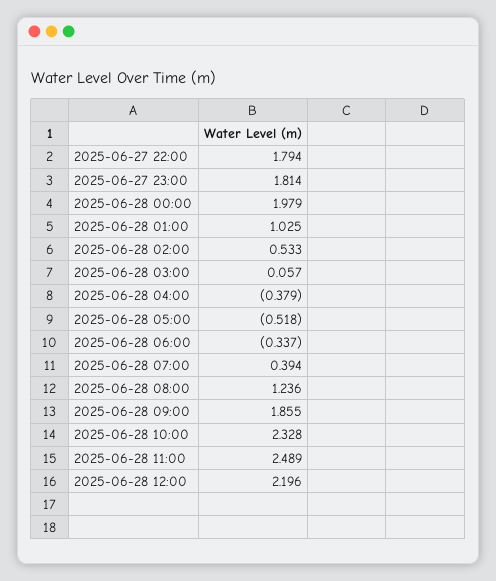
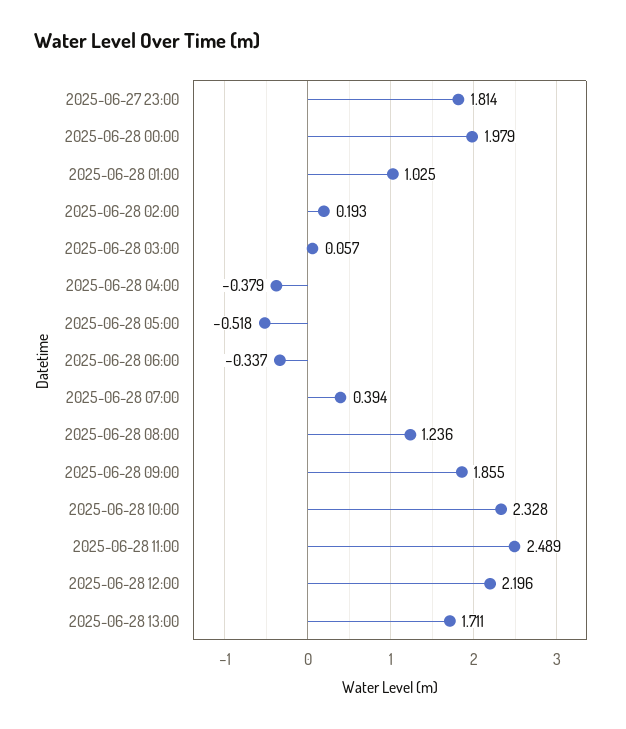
2025-06-27 22:00: 1.794 -> none
2025-06-28 02:00: 0.533 -> 0.193
2025-06-28 13:00: none -> 1.711

